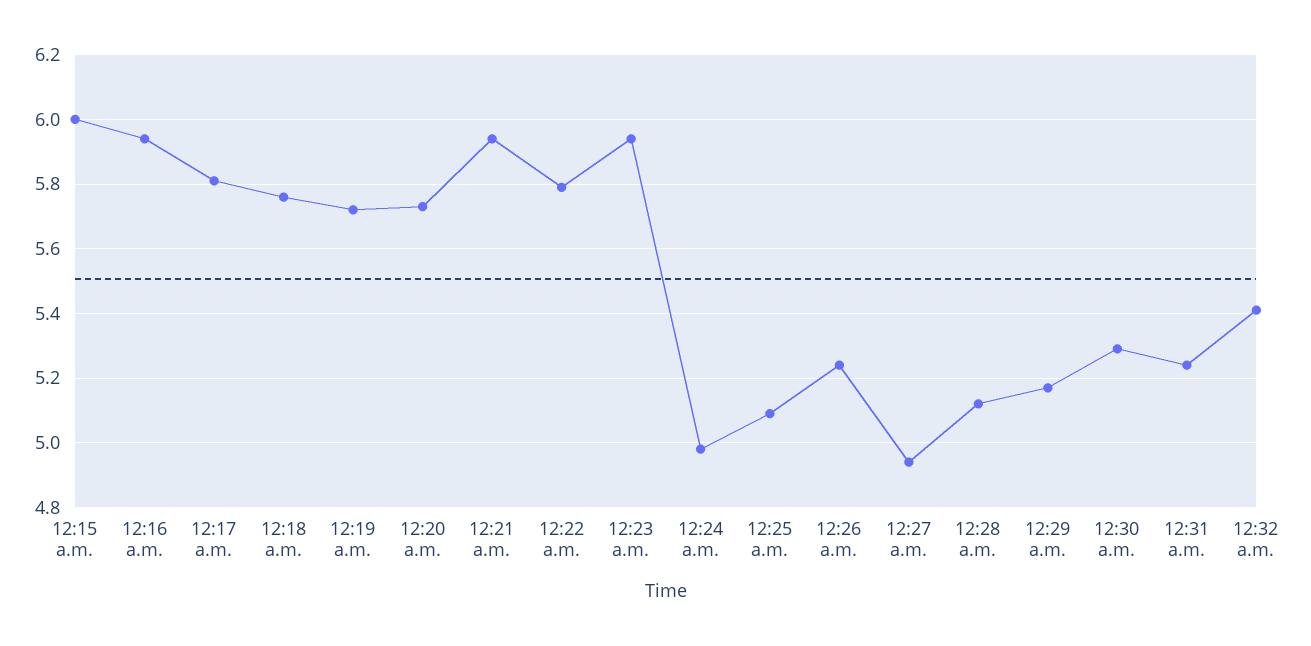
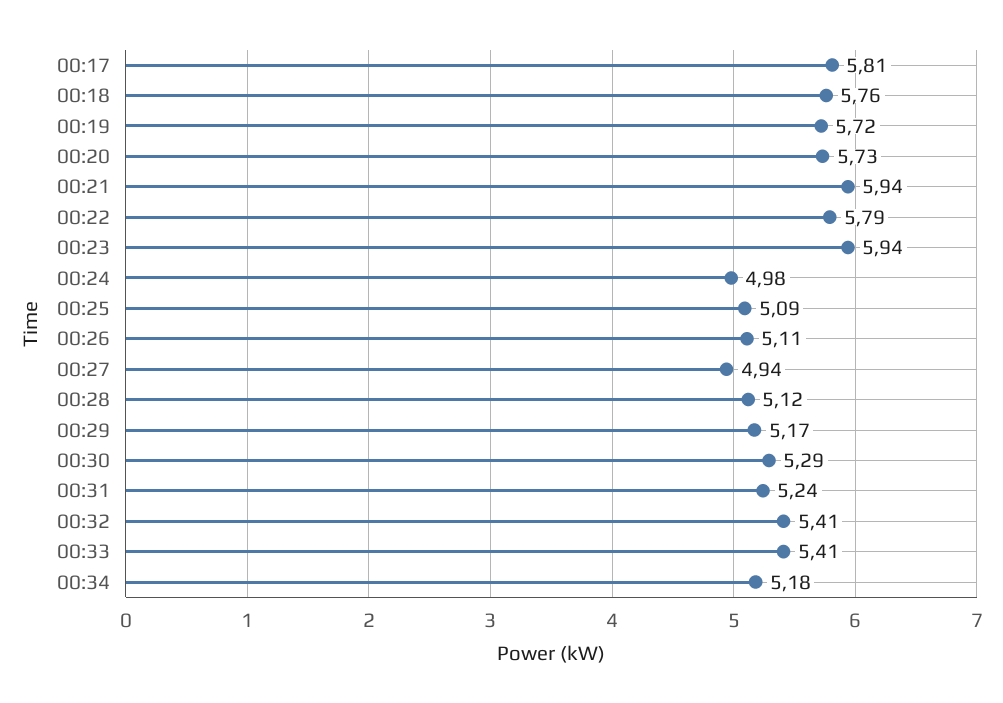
12:15 a.m.: 6 -> none
12:16 a.m.: 5.95 -> none
12:26 a.m.: 5.25 -> 5.11
00:33: none -> 5.41
00:34: none -> 5.18

